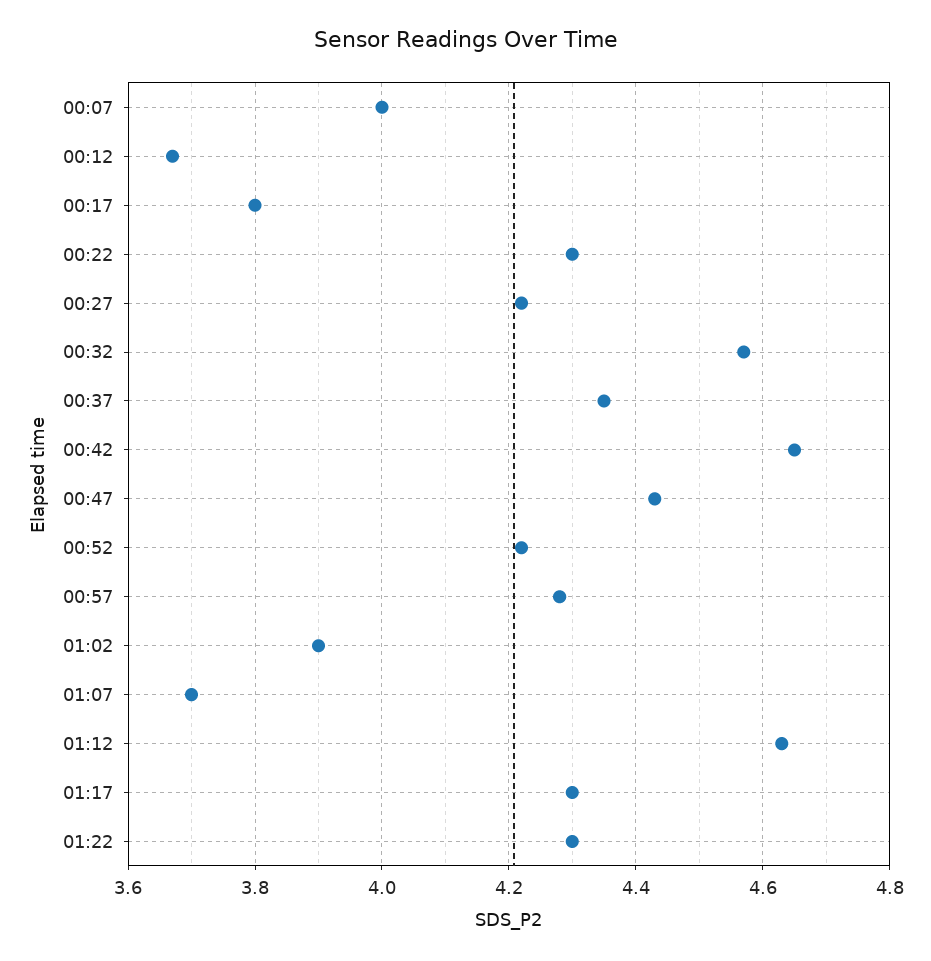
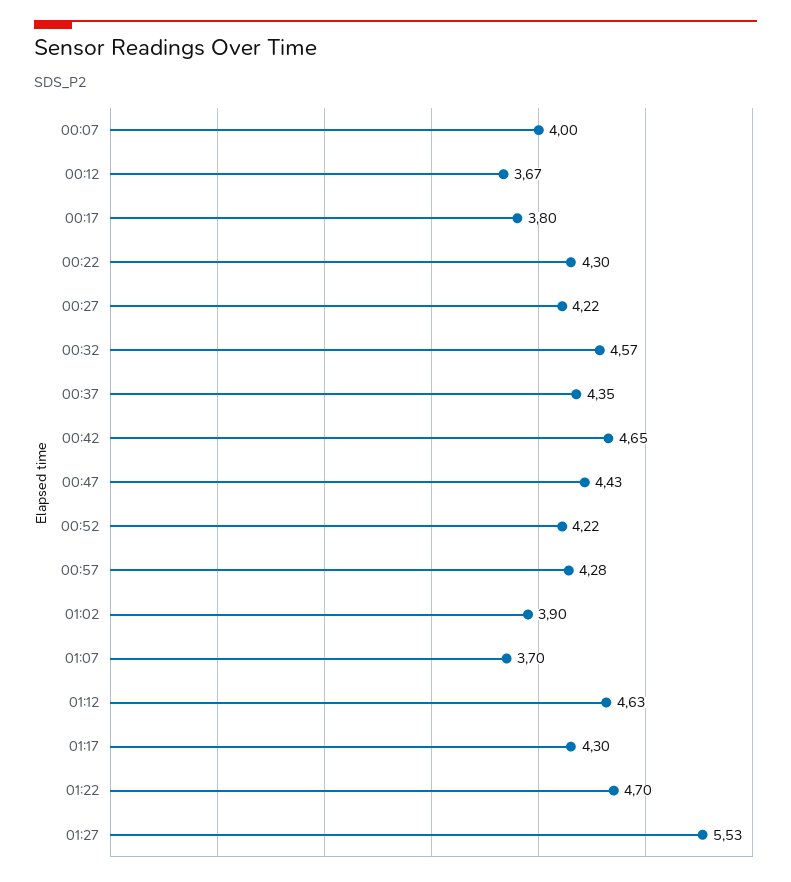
01:22: 4.3 -> 4.7
01:27: none -> 5.53

